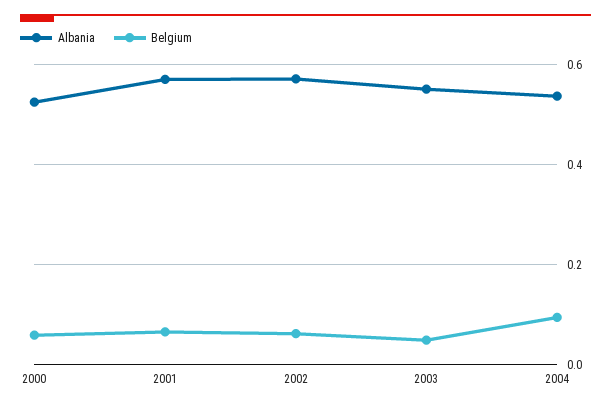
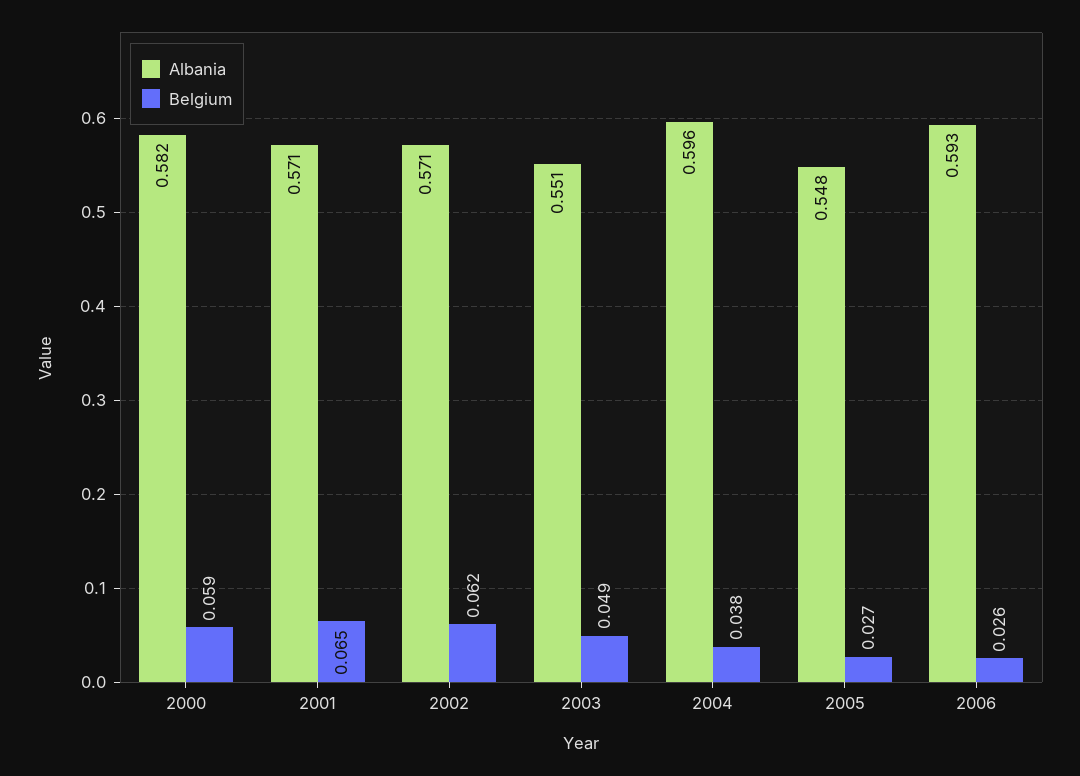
Albania, 2000: 0.52 -> 0.582
Albania, 2004: 0.54 -> 0.596
Belgium, 2004: 0.1 -> 0.038
Albania, 2005: none -> 0.548
Belgium, 2005: none -> 0.027
Albania, 2006: none -> 0.593
Belgium, 2006: none -> 0.026

